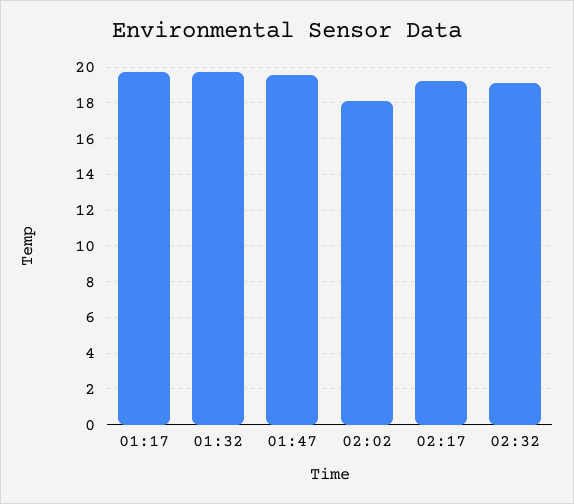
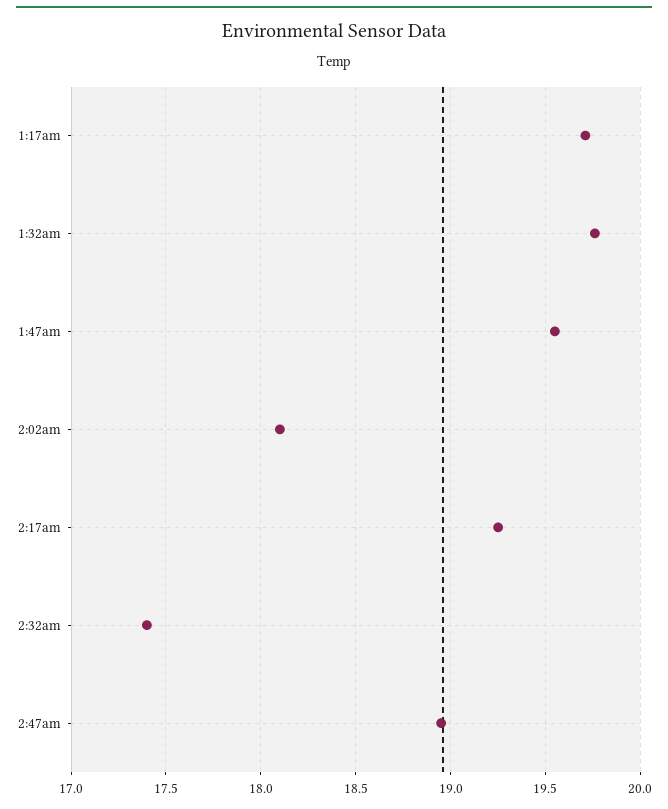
02:32: 19 -> 17.4
2:47am: none -> 18.95

